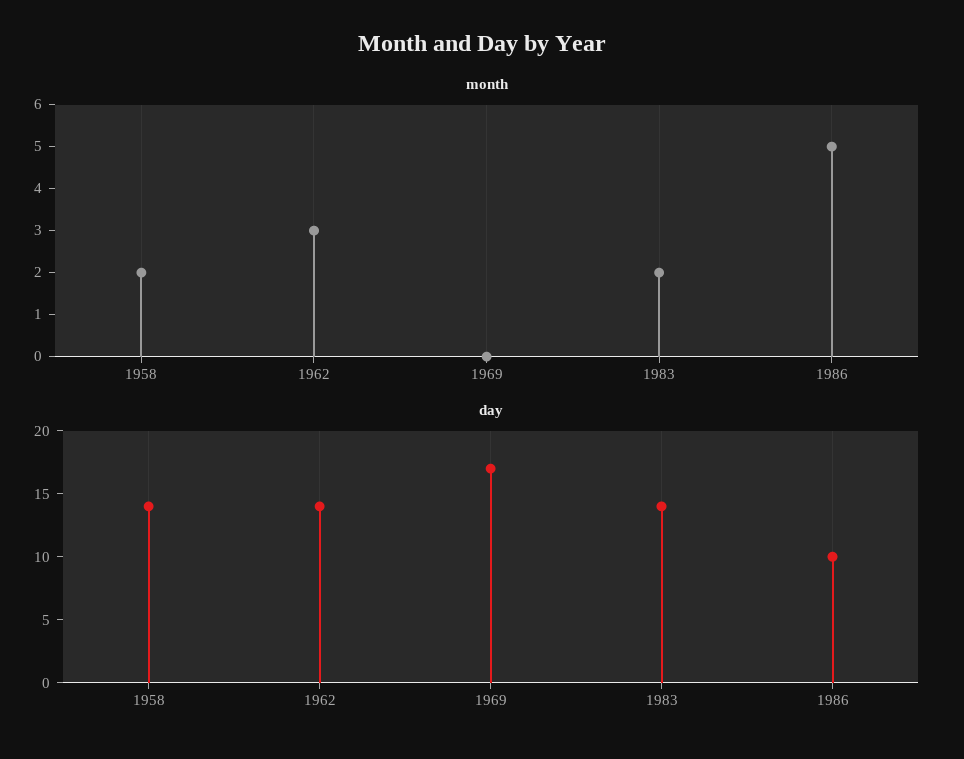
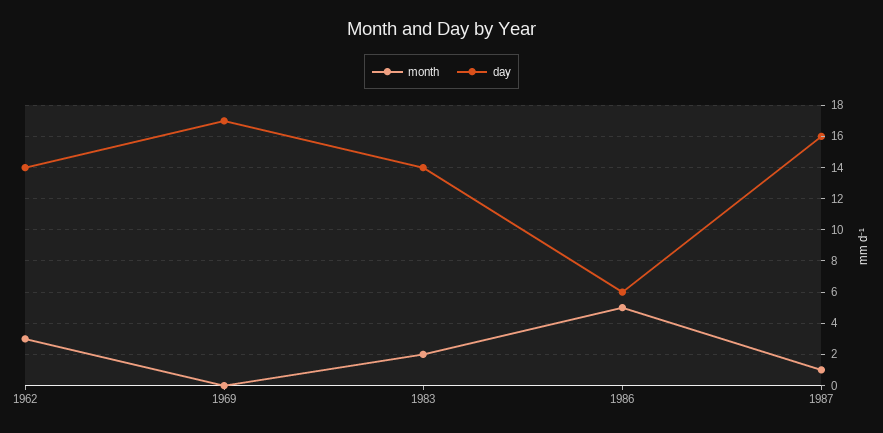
month, 1958: 2 -> none
day, 1958: 14 -> none
day, 1986: 10 -> 6
month, 1987: none -> 1
day, 1987: none -> 16

